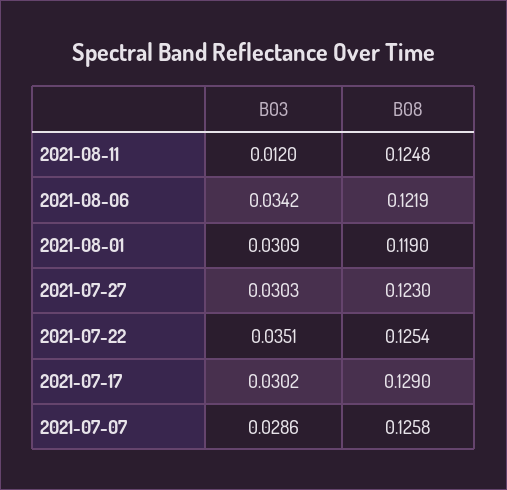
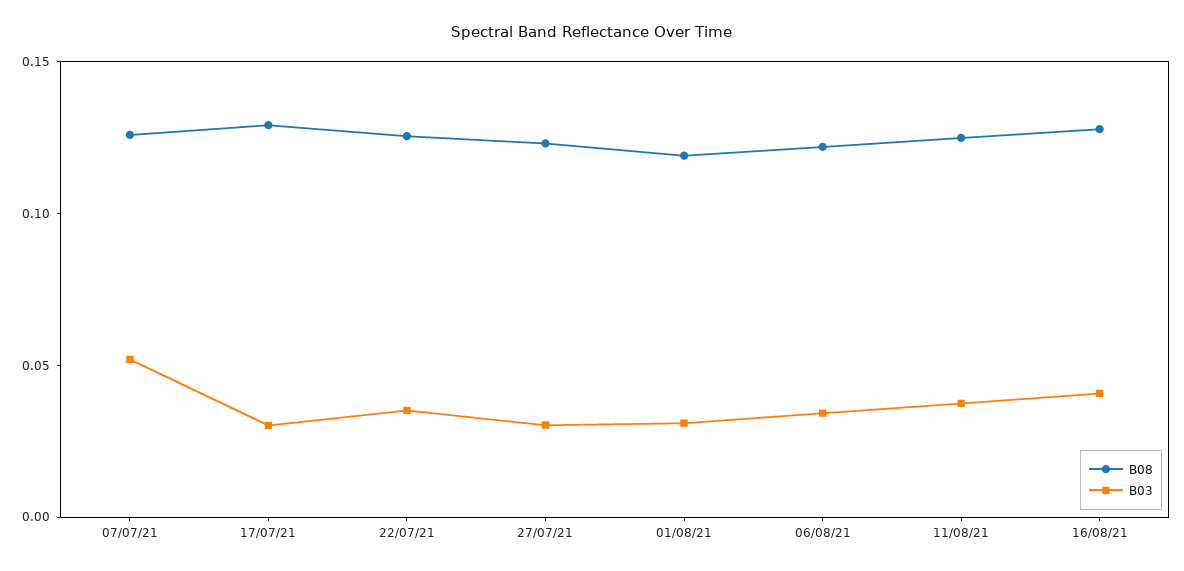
B03, 2021-08-11: 0.012 -> 0.04
B03, 2021-07-07: 0.0286 -> 0.05
B08, 16/08/21: none -> 0.13
B03, 16/08/21: none -> 0.04

